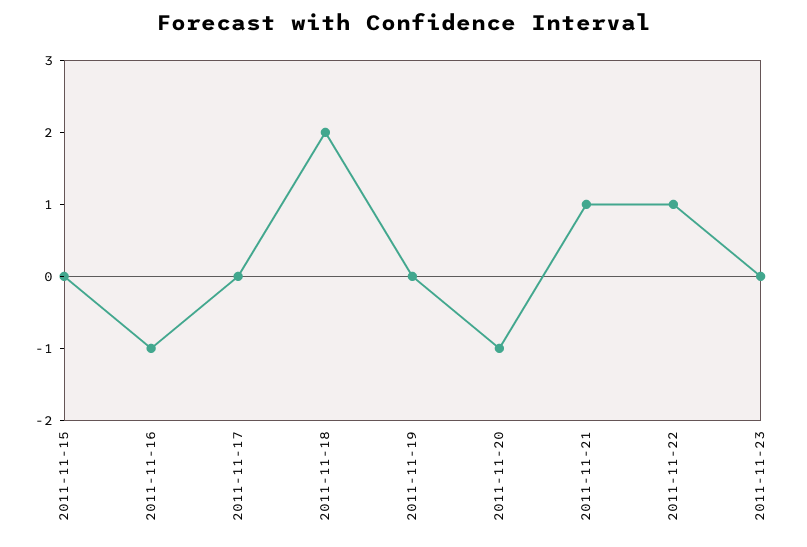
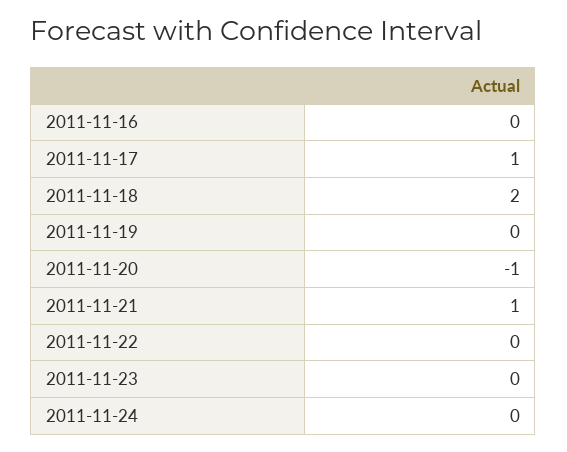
2011-11-15: 0 -> none
2011-11-16: -1 -> 0
2011-11-17: 0 -> 1
2011-11-22: 1 -> 0
2011-11-24: none -> 0

